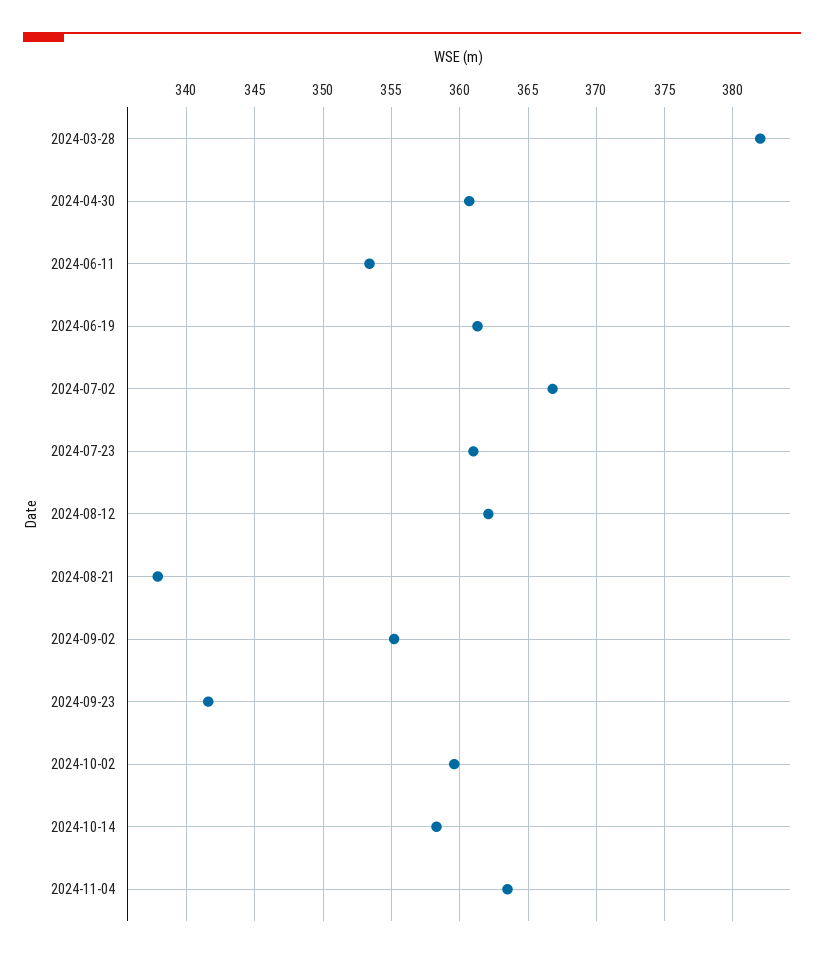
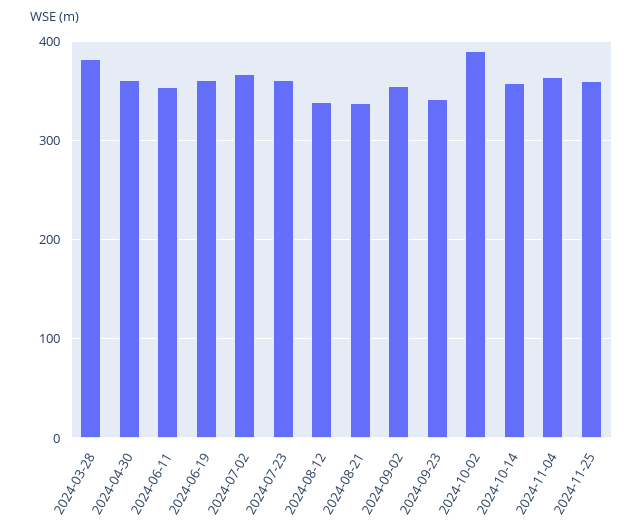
2024-08-12: 362 -> 340
2024-10-02: 359.5 -> 390
2024-11-25: none -> 360

